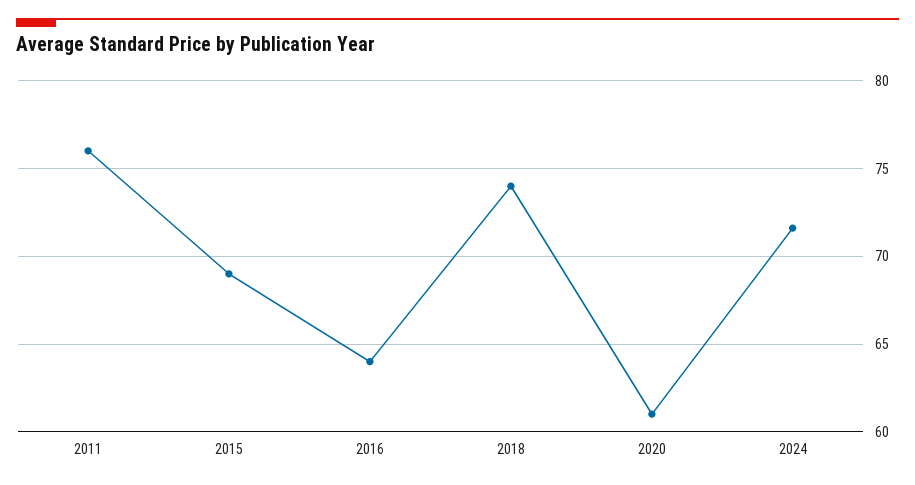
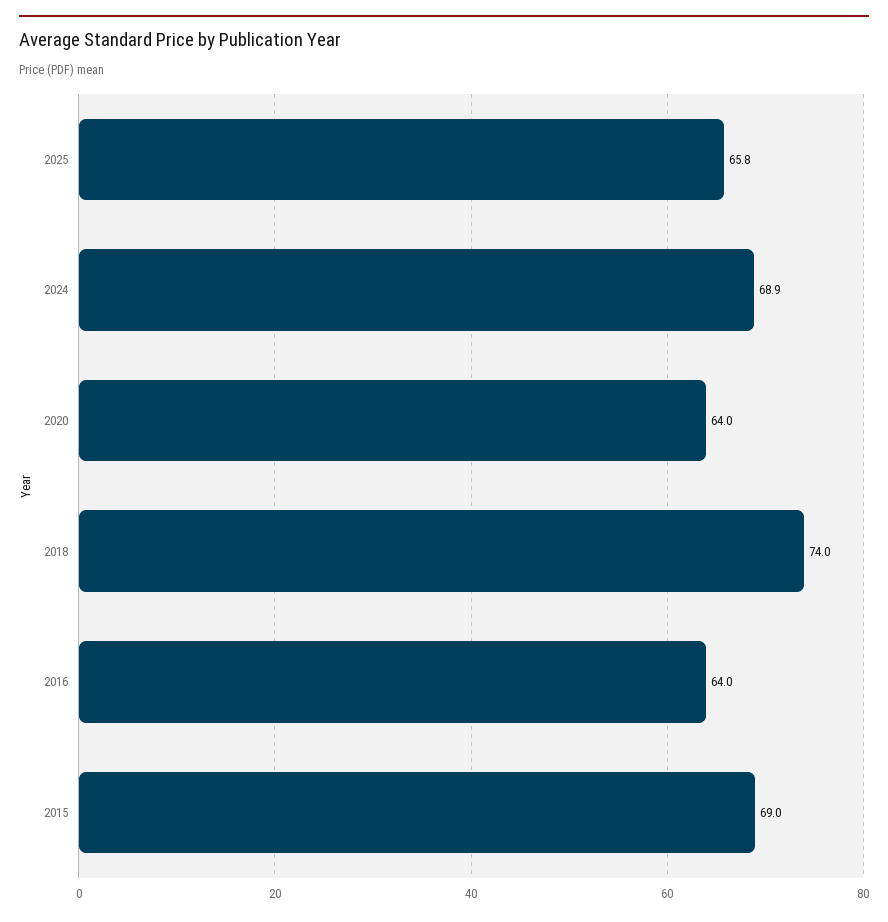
2011: 76 -> none
2020: 61 -> 64
2024: 71.5 -> 68.9
2025: none -> 65.8

